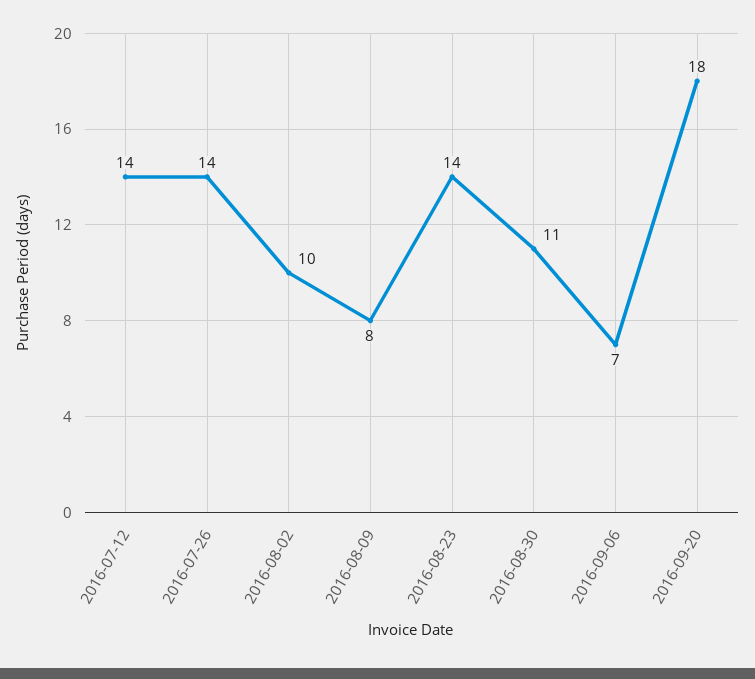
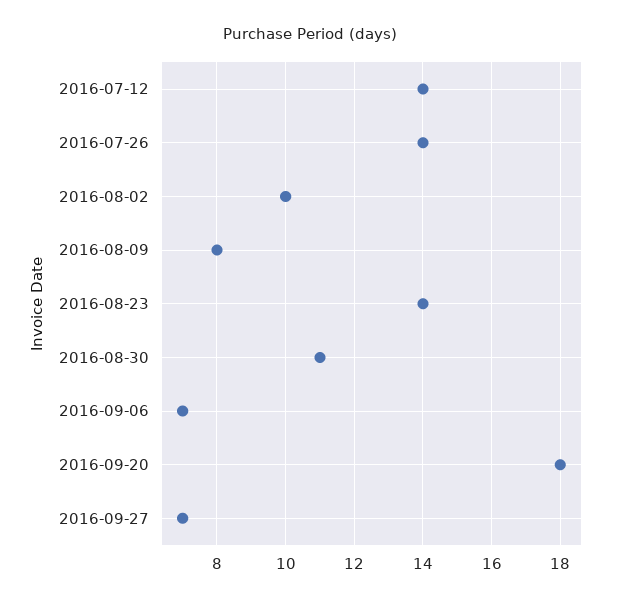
2016-09-27: none -> 7

